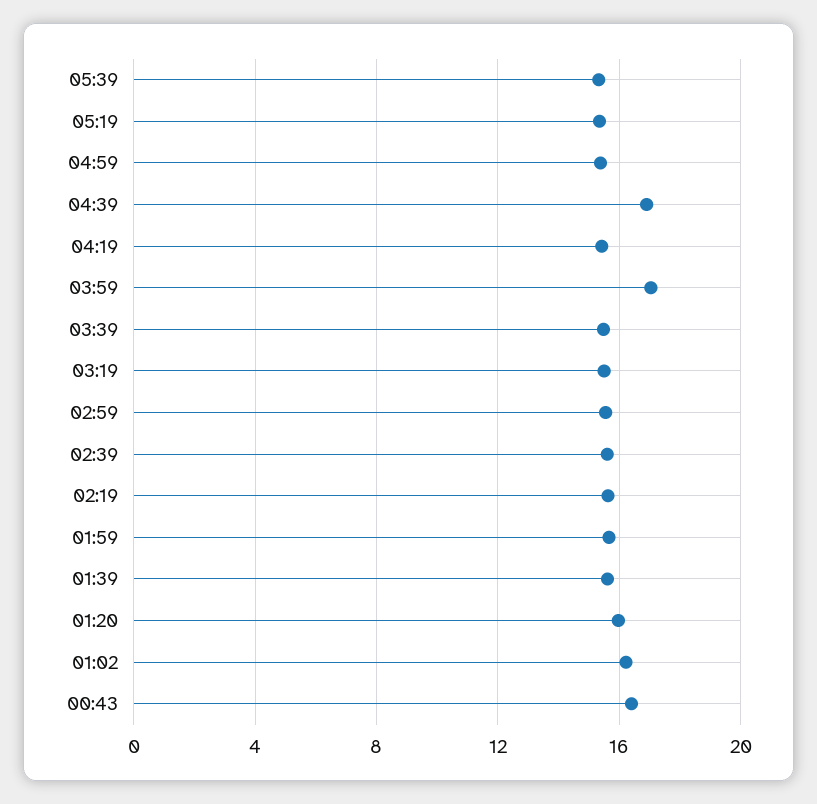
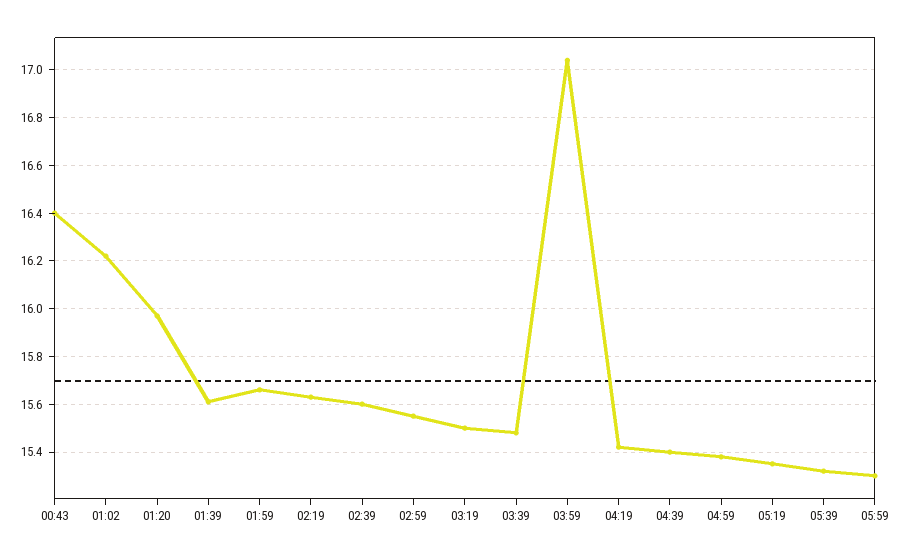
04:39: 17 -> 15.4
05:59: none -> 15.3

